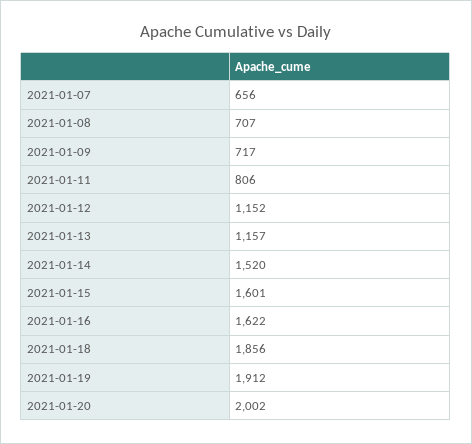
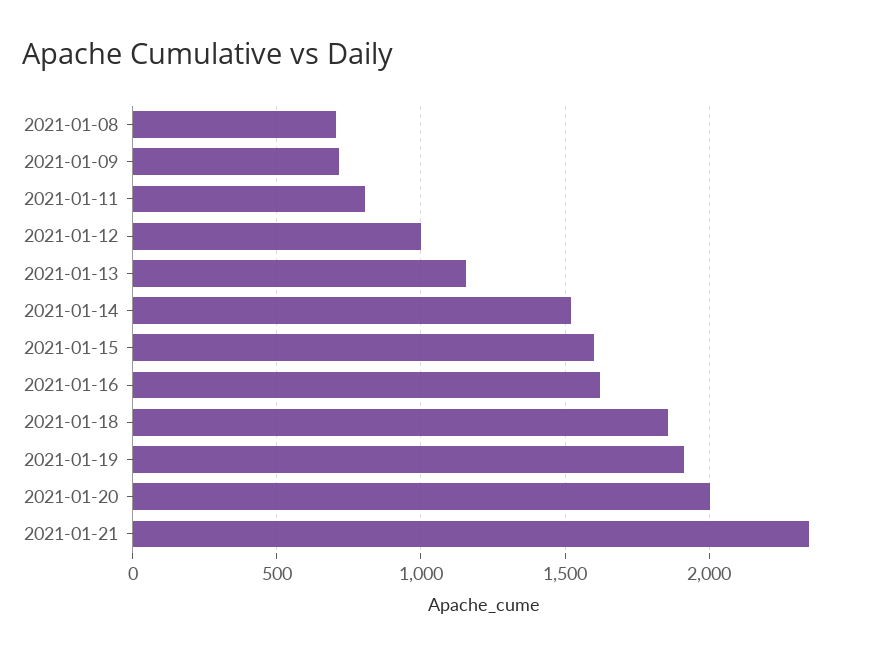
2021-01-07: 656 -> none
2021-01-12: 1152 -> 1000
2021-01-21: none -> 2350

